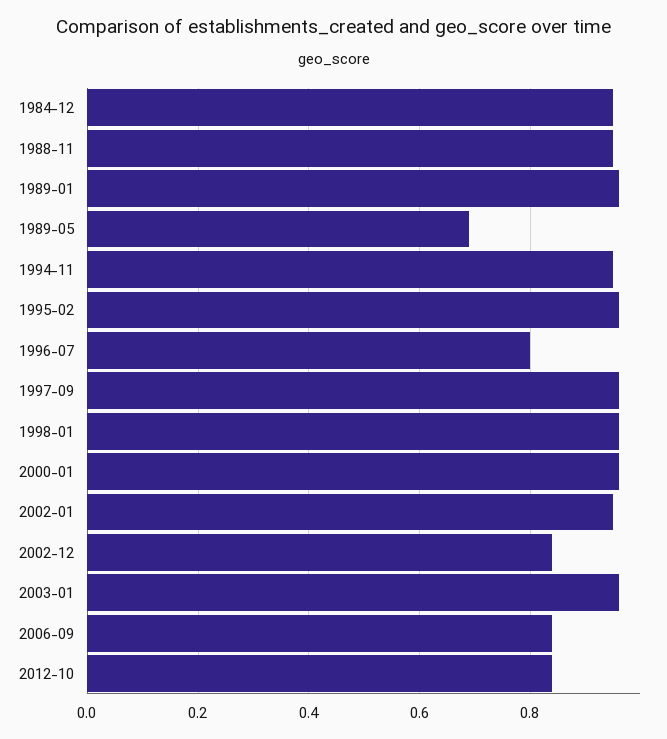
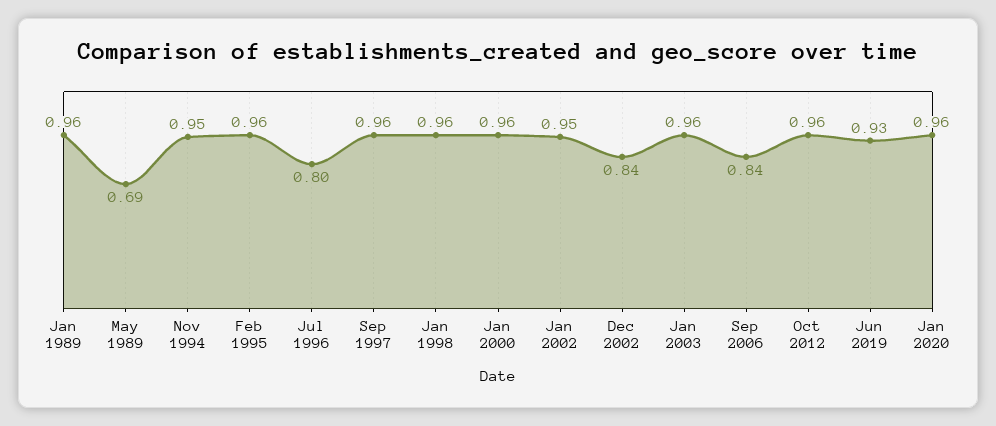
1984-12: 0.95 -> none
1988-11: 0.95 -> none
2012-10: 0.85 -> 0.96
Jun 2019: none -> 0.93
Jan 2020: none -> 0.96

